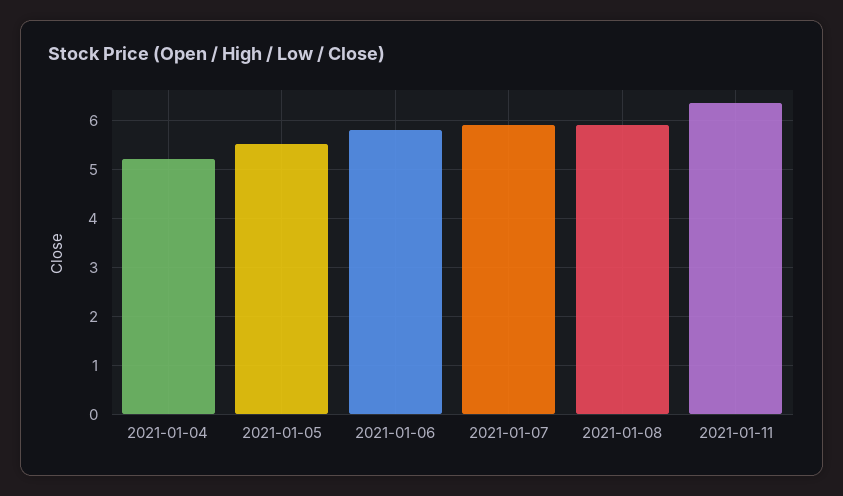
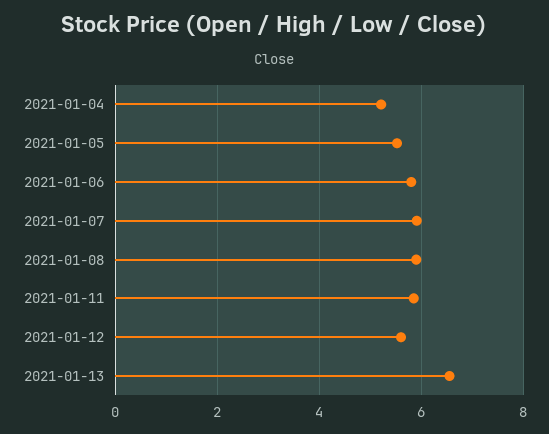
2021-01-11: 6.4 -> 5.8
2021-01-12: none -> 5.6
2021-01-13: none -> 6.6

